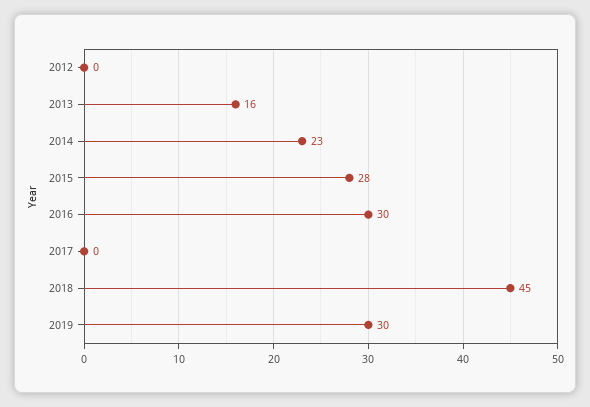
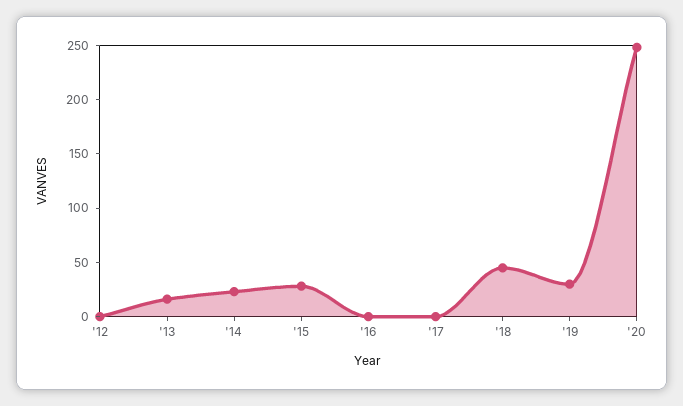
2016: 30 -> 0
'20: none -> 250

